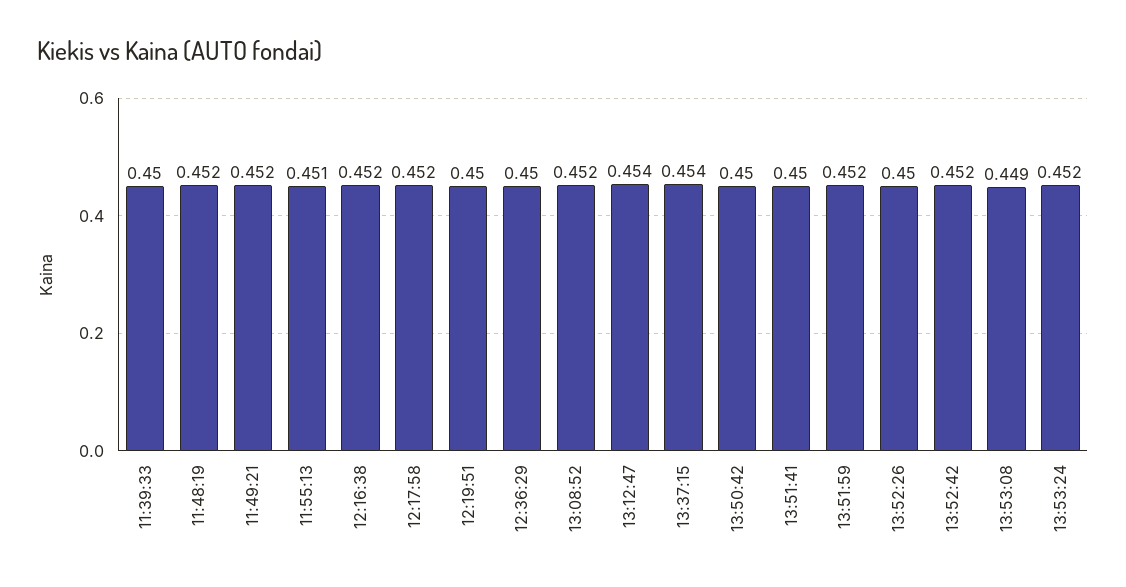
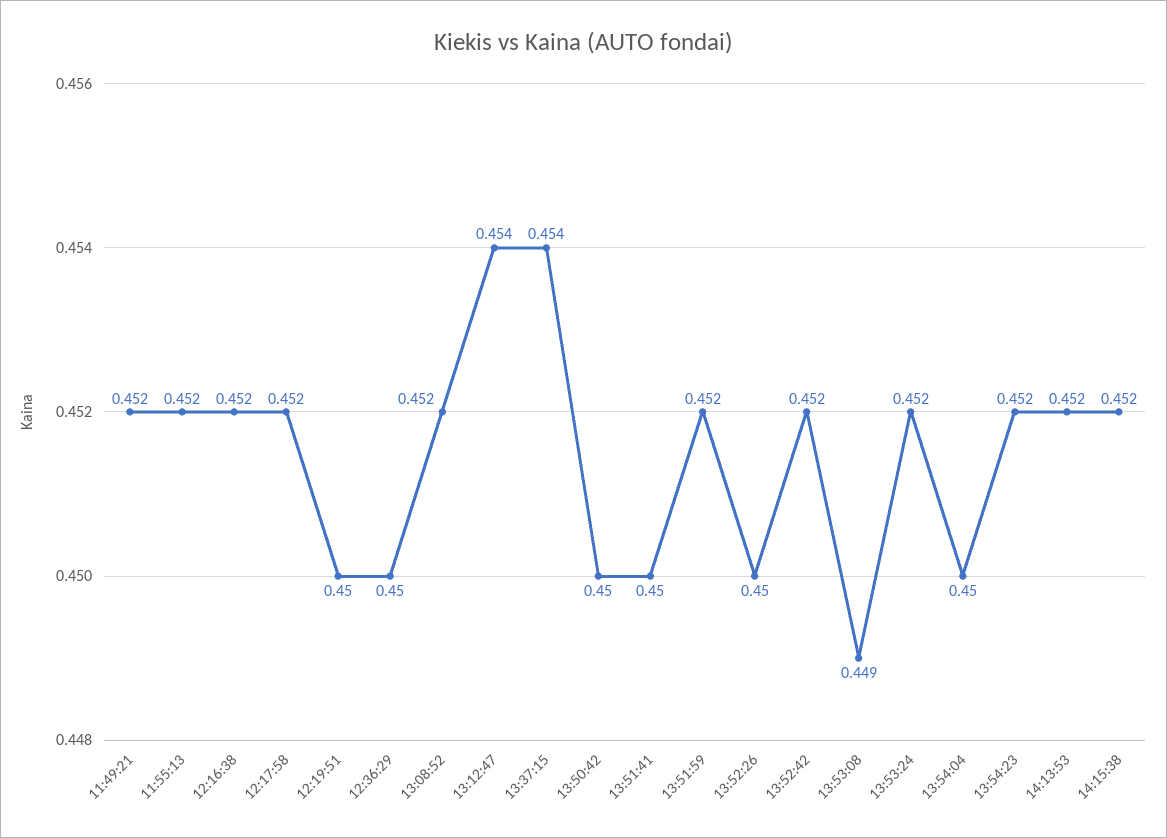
11:39:33: 0.45 -> none
11:48:19: 0.452 -> none
11:55:13: 0.451 -> 0.452
13:54:04: none -> 0.45
13:54:23: none -> 0.452
14:13:53: none -> 0.452
14:15:38: none -> 0.452

